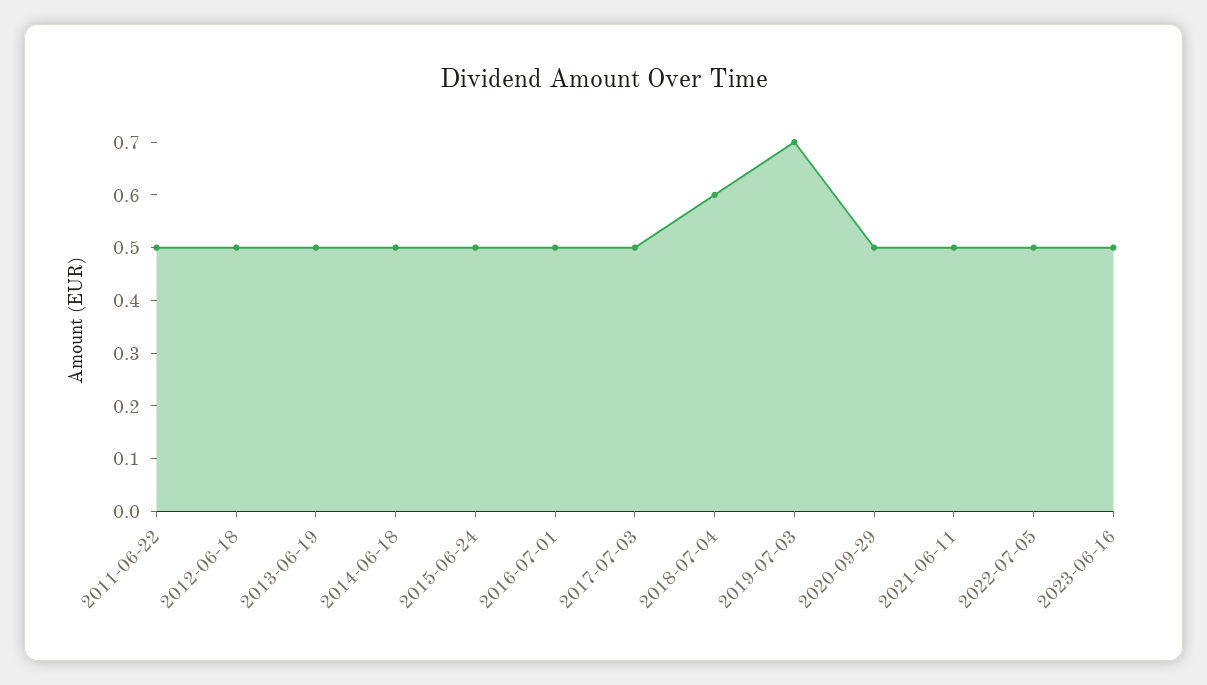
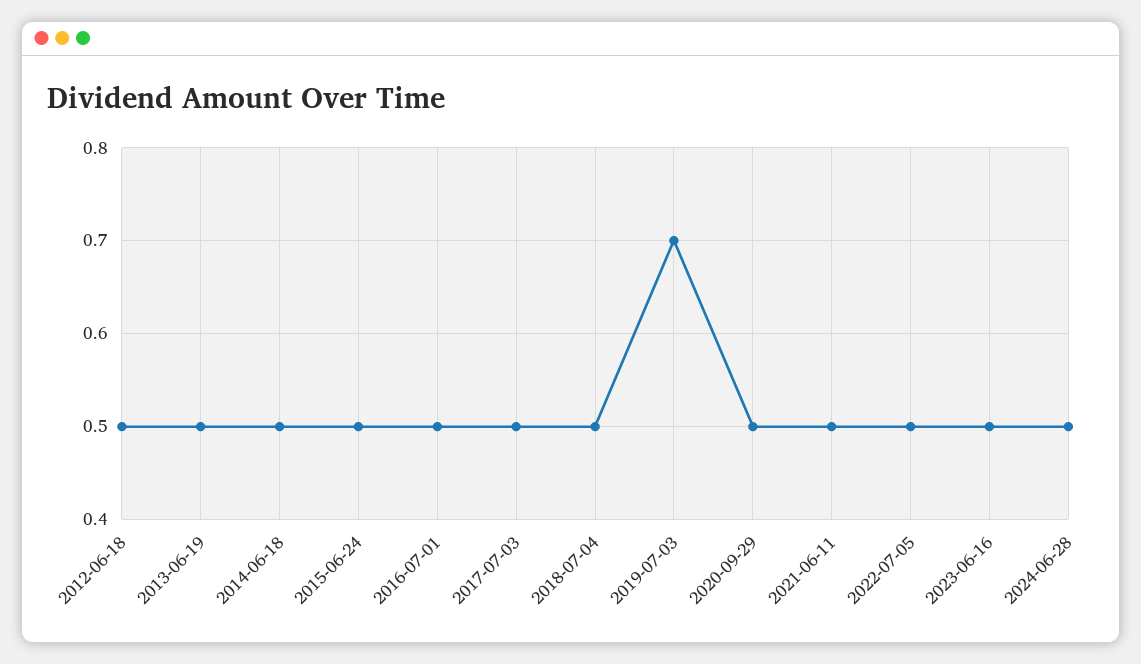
2011-06-22: 0.5 -> none
2018-07-04: 0.6 -> 0.5
2024-06-28: none -> 0.5

